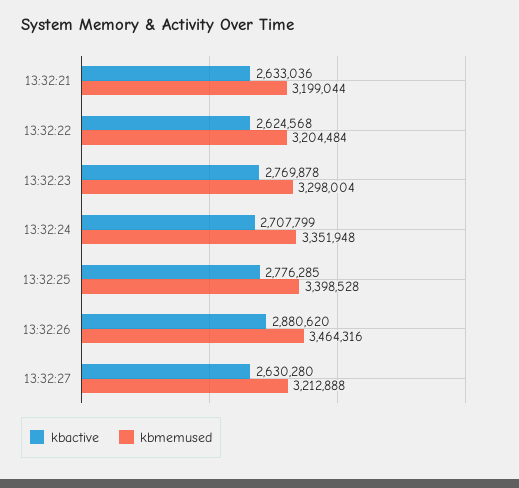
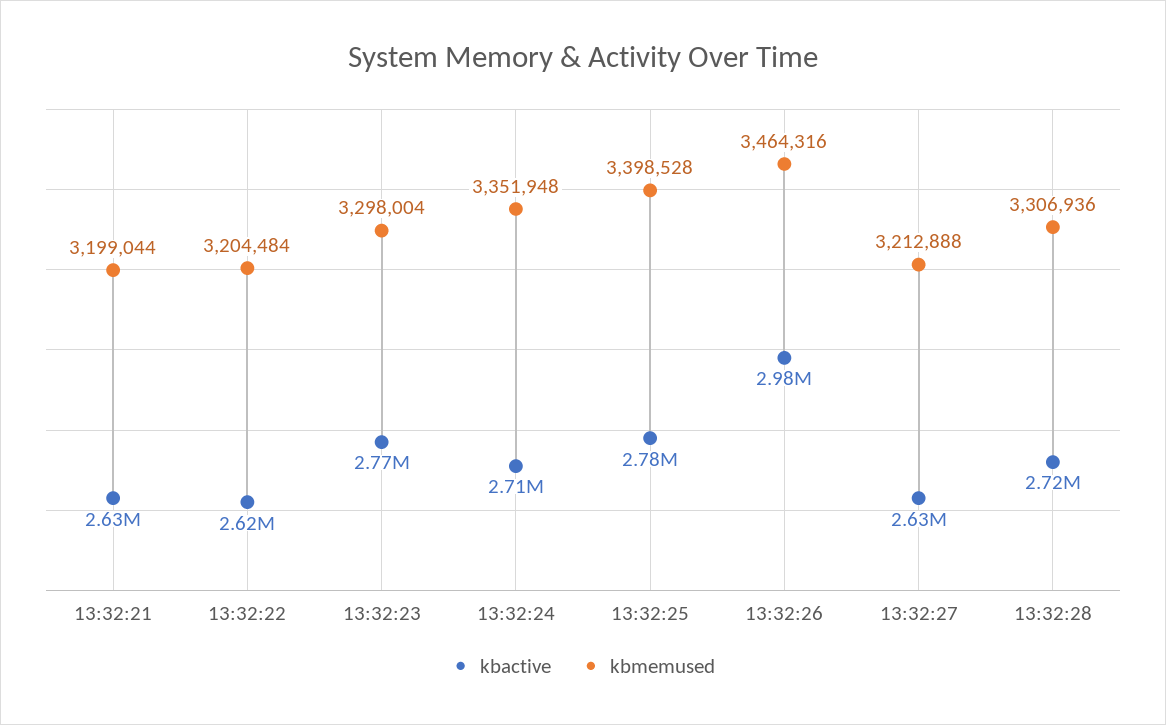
kbactive, 13:32:26: 2880620 -> 2980000
kbactive, 13:32:28: none -> 2720000
kbmemused, 13:32:28: none -> 3306936

